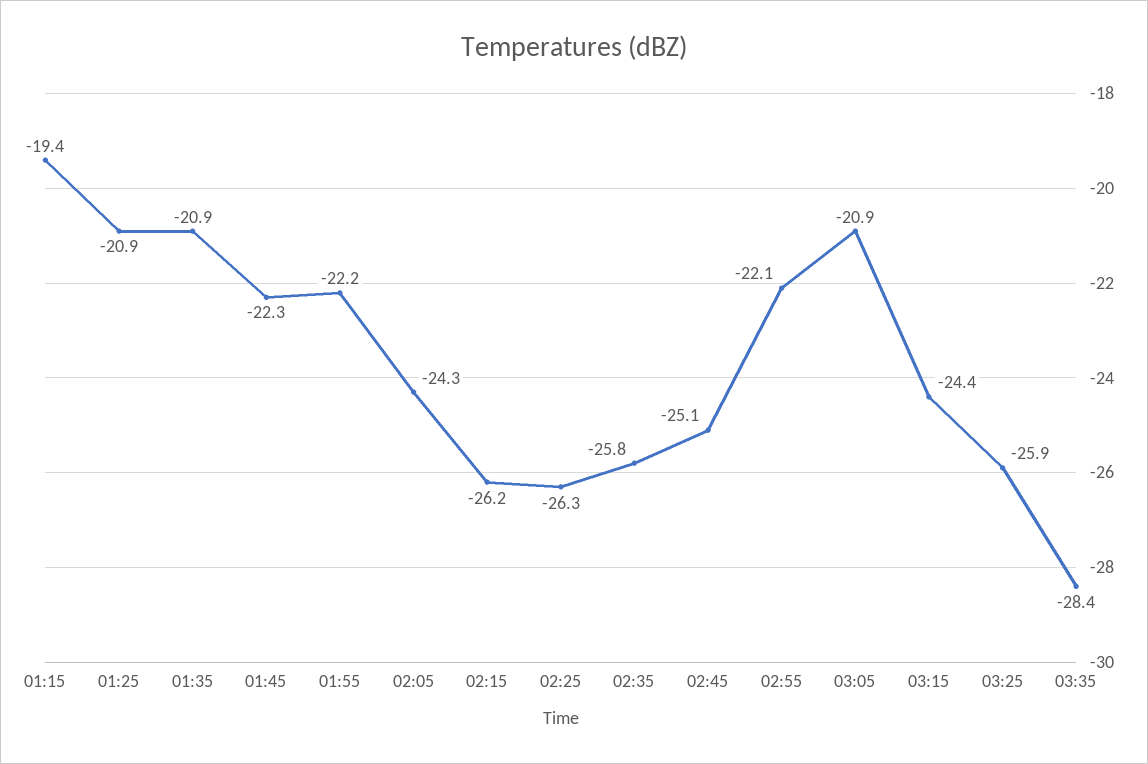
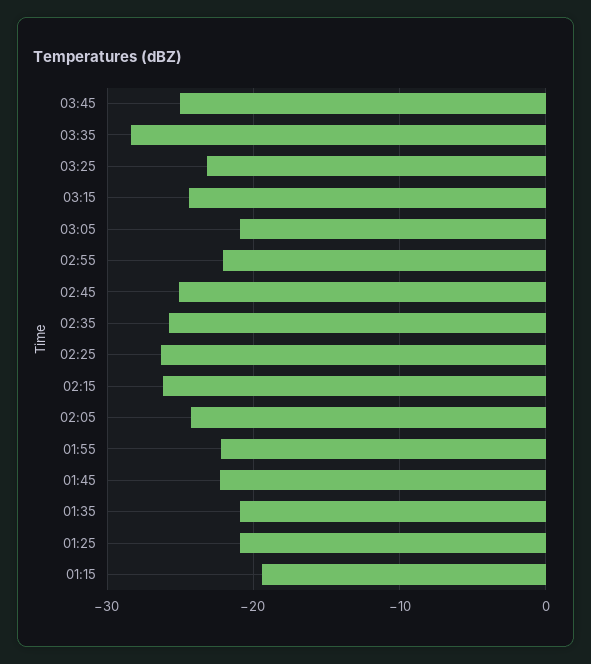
03:25: -25.9 -> -23
03:45: none -> -25

